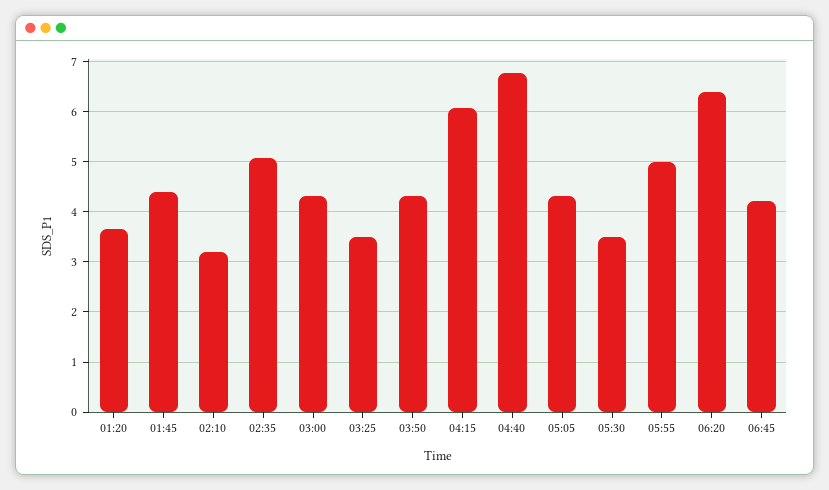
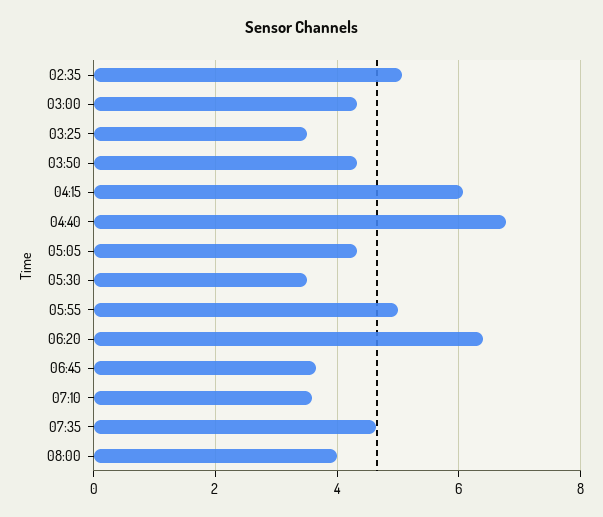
01:20: 3.6 -> none
01:45: 4.4 -> none
02:10: 3.2 -> none
06:45: 4.2 -> 3.6
07:10: none -> 3.6
07:35: none -> 4.6
08:00: none -> 4

